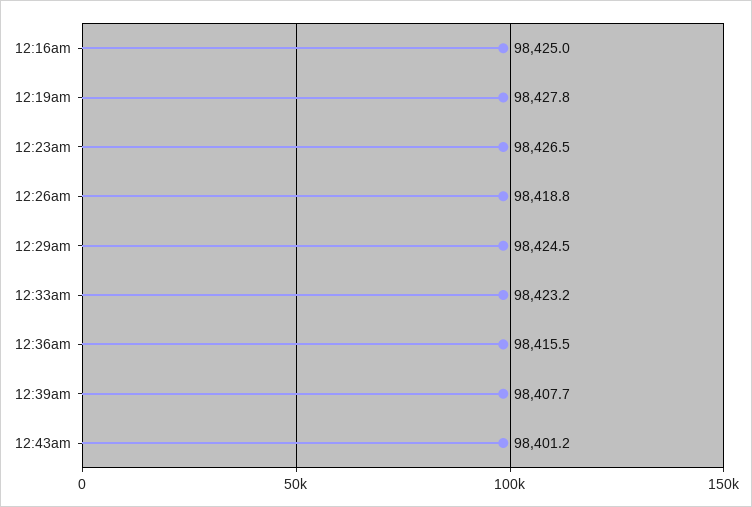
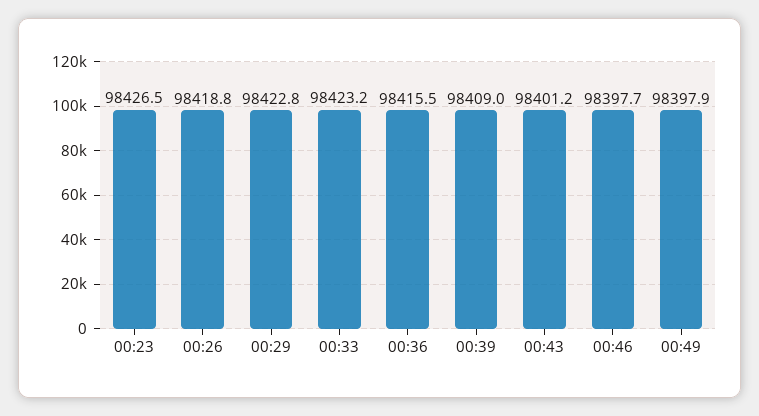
12:16am: 98425 -> none
12:19am: 98427.8 -> none
12:29am: 98424.5 -> 98422.8
12:39am: 98407.7 -> 98409
00:46: none -> 98397.7
00:49: none -> 98397.9

